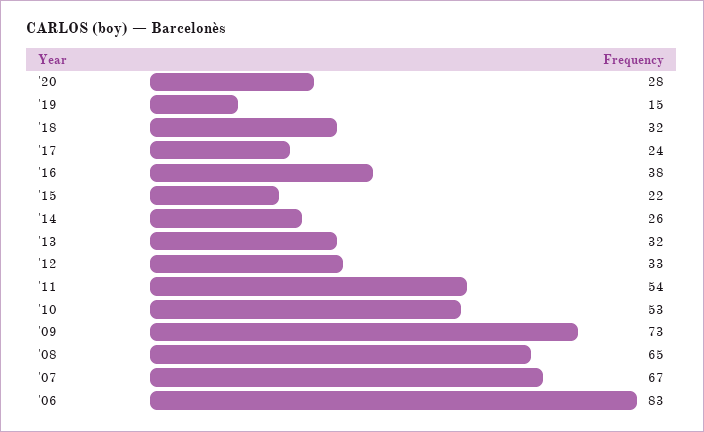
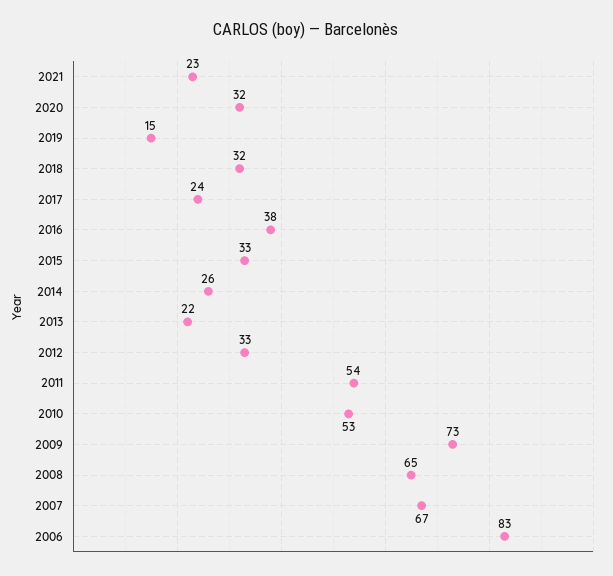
'20: 28 -> 32
'15: 22 -> 33
'13: 32 -> 22
2021: none -> 23

